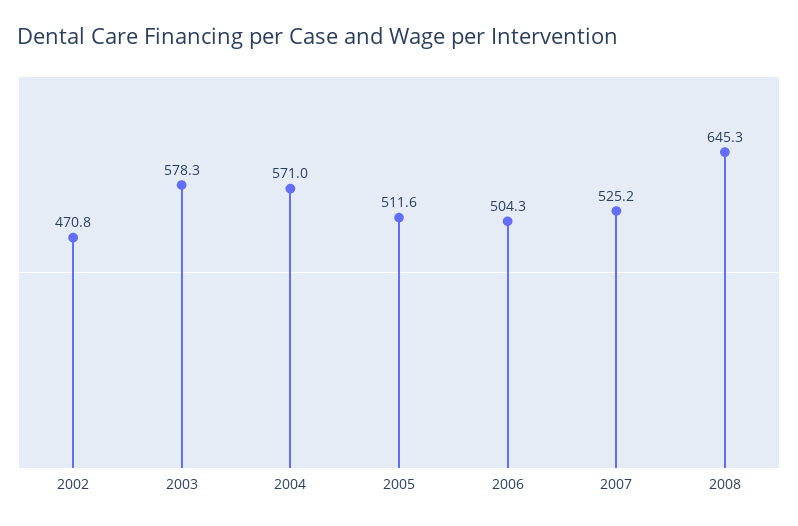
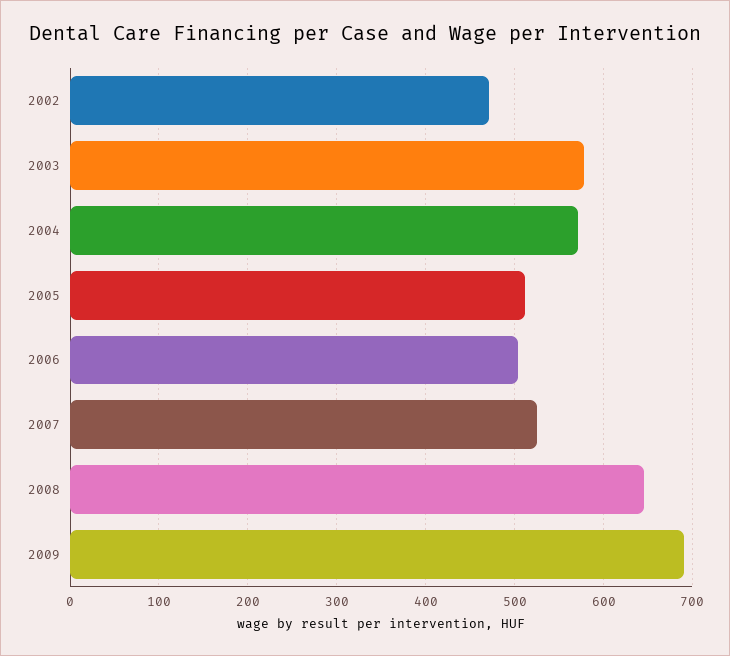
2009: none -> 690

